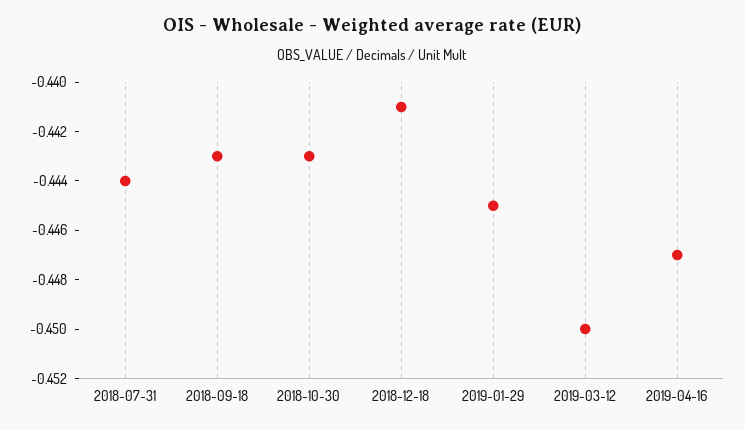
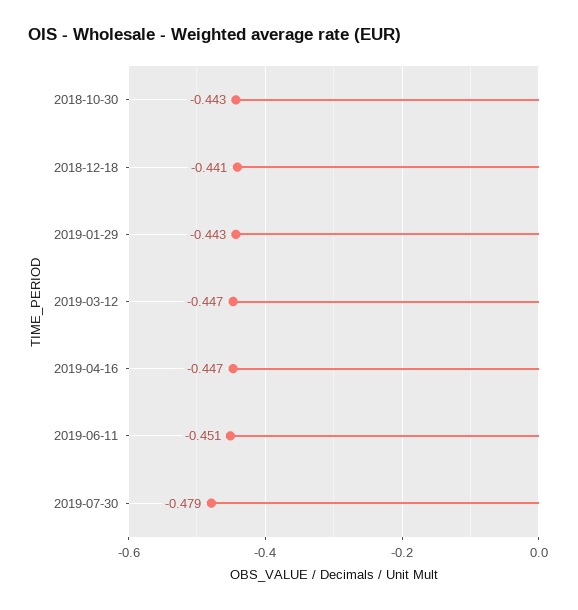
2018-07-31: -0.444 -> none
2018-09-18: -0.443 -> none
2019-01-29: -0.445 -> -0.443
2019-03-12: -0.45 -> -0.447
2019-06-11: none -> -0.451
2019-07-30: none -> -0.479

